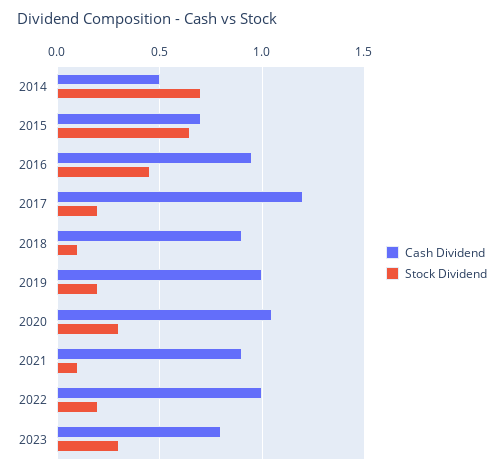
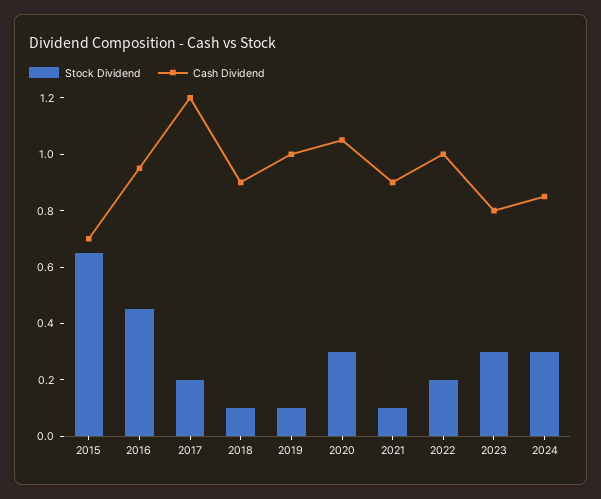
Cash Dividend, 2014: 0.5 -> none
Stock Dividend, 2014: 0.7 -> none
Stock Dividend, 2019: 0.2 -> 0.1
Stock Dividend, 2024: none -> 0.3
Cash Dividend, 2024: none -> 0.85

